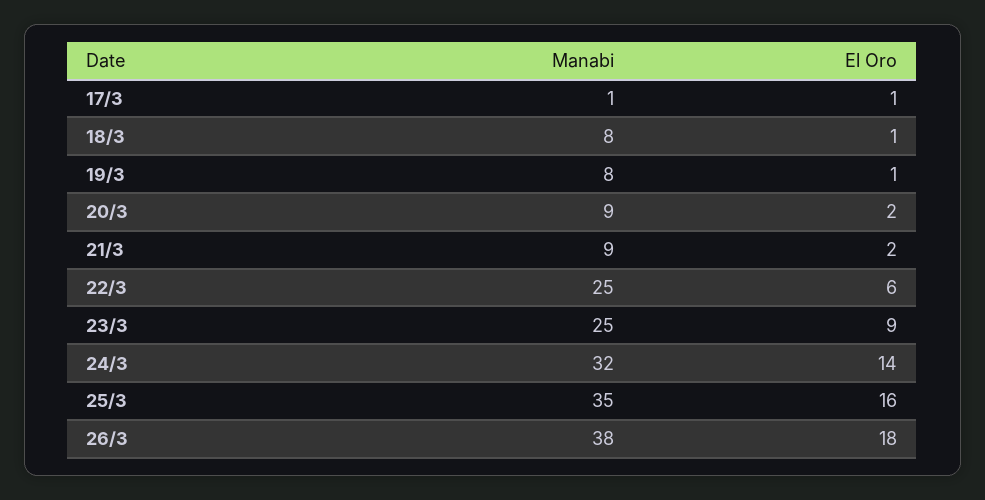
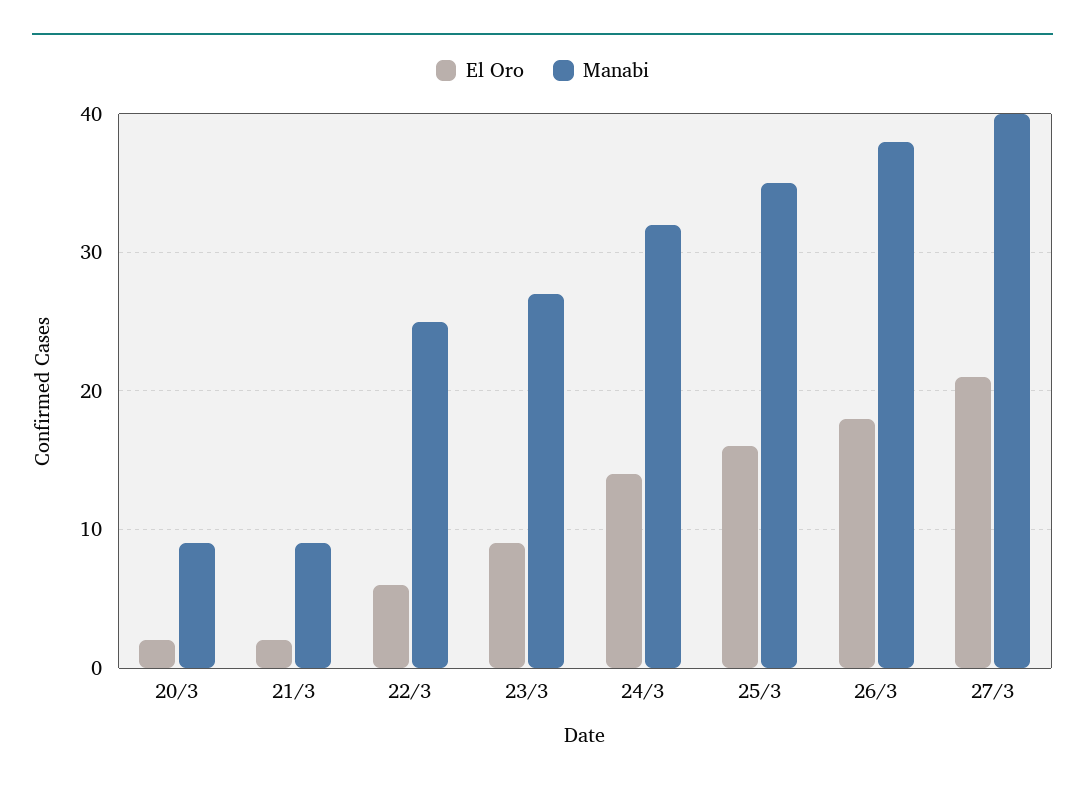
Manabi, 17/3: 1 -> none
El Oro, 17/3: 1 -> none
Manabi, 18/3: 8 -> none
El Oro, 18/3: 1 -> none
Manabi, 19/3: 8 -> none
El Oro, 19/3: 1 -> none
Manabi, 23/3: 25 -> 27
El Oro, 27/3: none -> 21
Manabi, 27/3: none -> 40

